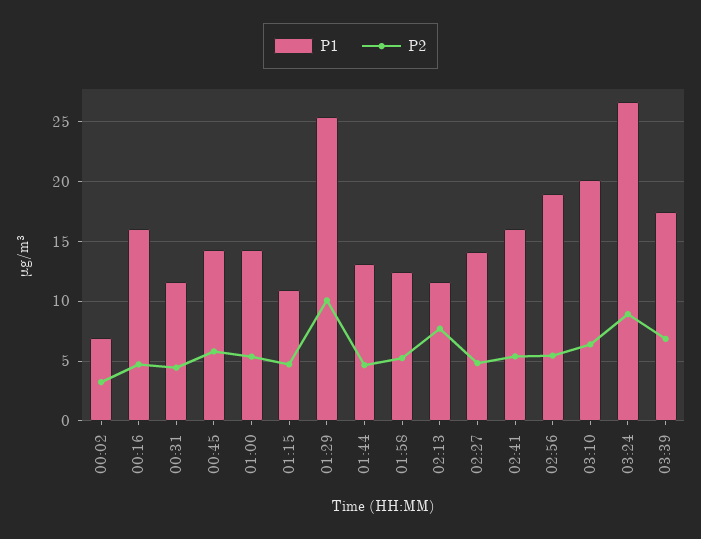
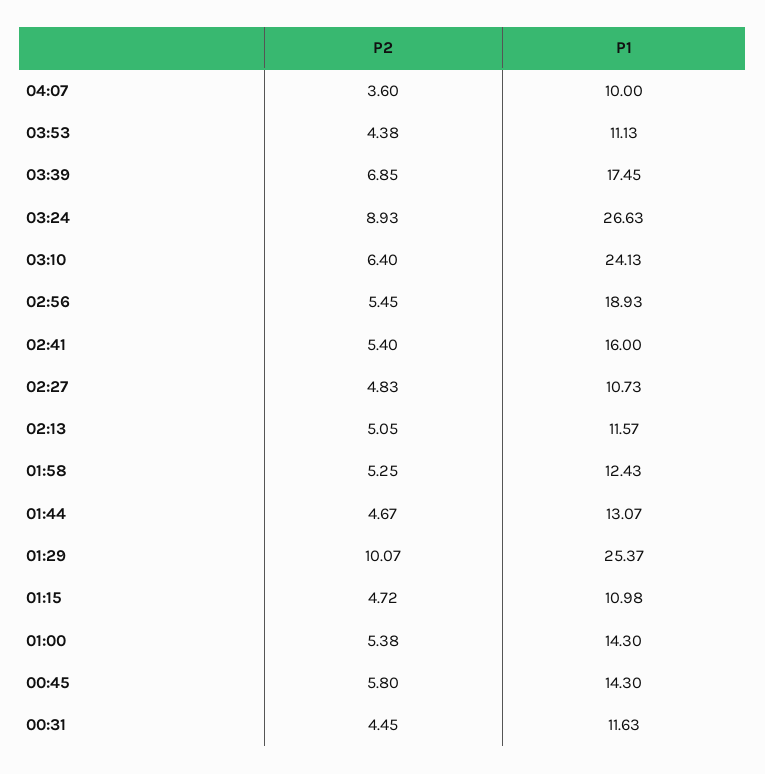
P1, 00:02: 7 -> none
P2, 00:02: 3 -> none
P1, 00:16: 16 -> none
P2, 00:16: 5 -> none
P2, 02:13: 8 -> 5.05
P1, 02:27: 14 -> 10.73
P1, 03:10: 20 -> 24.13
P2, 04:07: none -> 3.6
P1, 04:07: none -> 10
P2, 03:53: none -> 4.38
P1, 03:53: none -> 11.13

